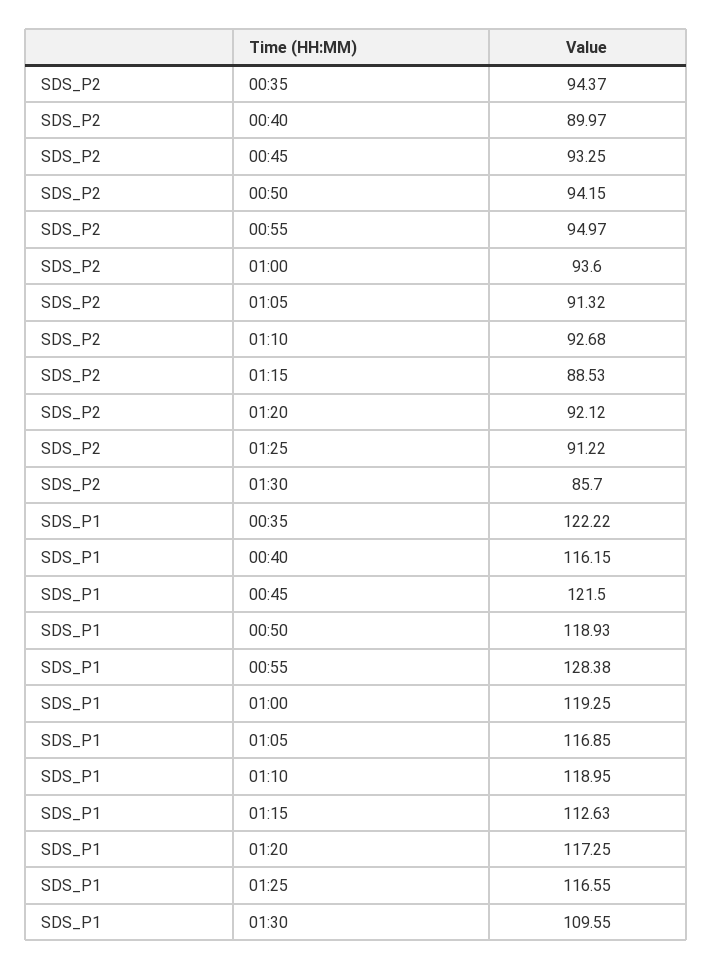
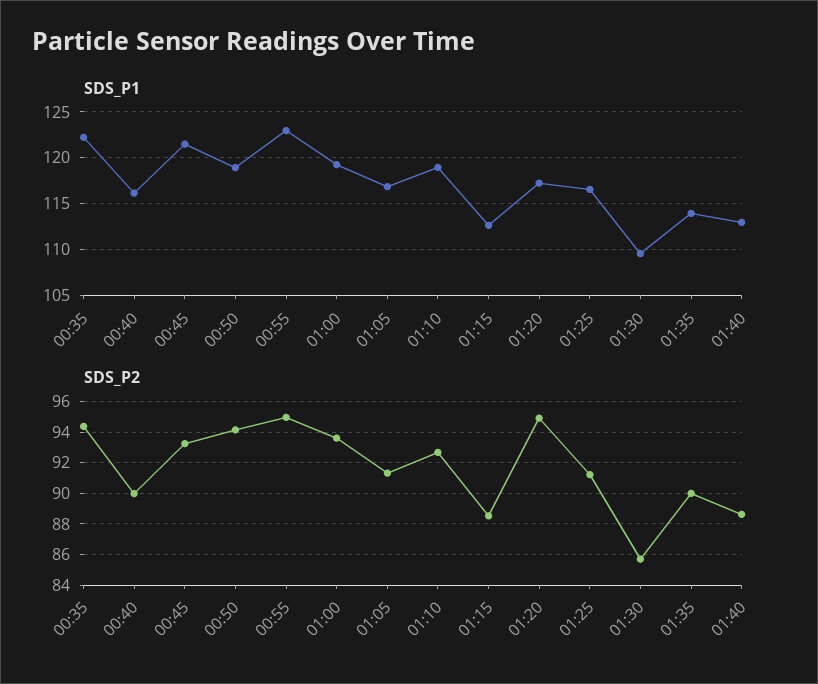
SDS_P2, 01:20: 92.12 -> 95
SDS_P1, 00:55: 128.38 -> 123
SDS_P1, 01:35: none -> 114
SDS_P1, 01:40: none -> 113
SDS_P2, 01:35: none -> 90
SDS_P2, 01:40: none -> 88.5

